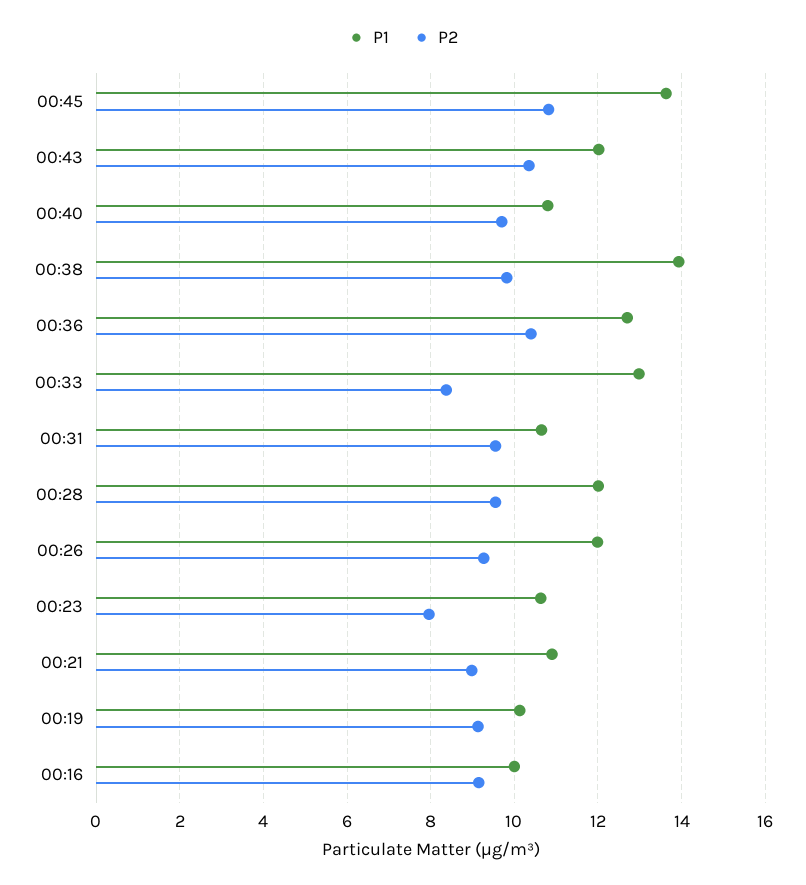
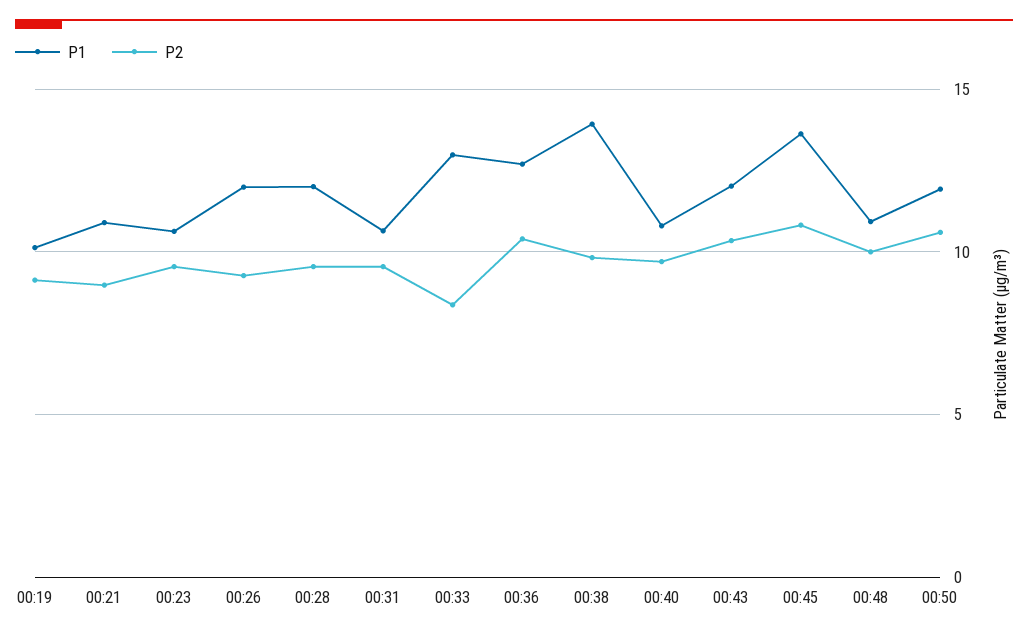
P2, 00:23: 8 -> 9.5
P1, 00:16: 10 -> none
P2, 00:16: 9.2 -> none
P1, 00:48: none -> 11
P2, 00:48: none -> 10
P1, 00:50: none -> 12
P2, 00:50: none -> 10.5

